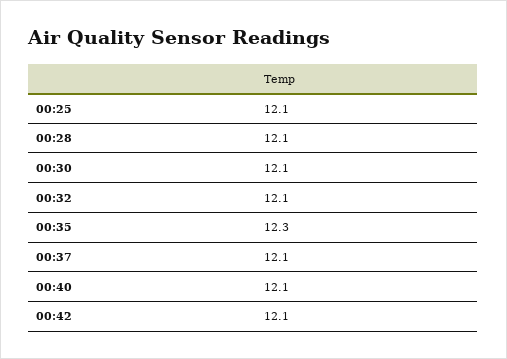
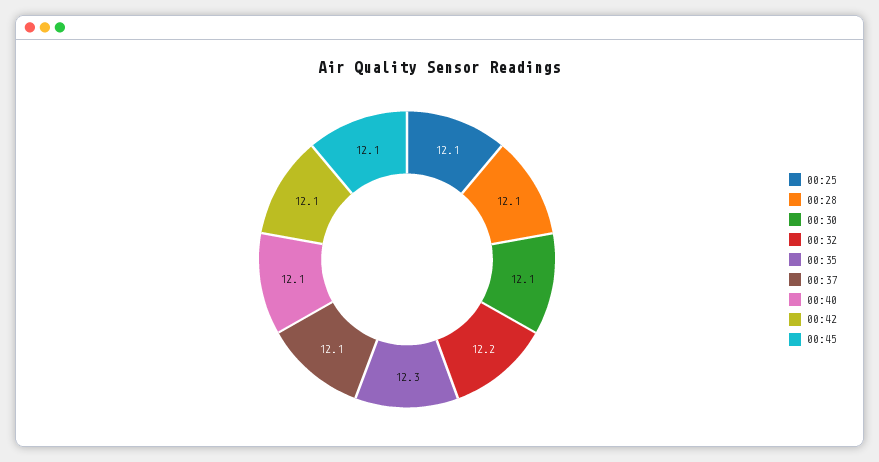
00:32: 12.1 -> 12.2
00:45: none -> 12.1

